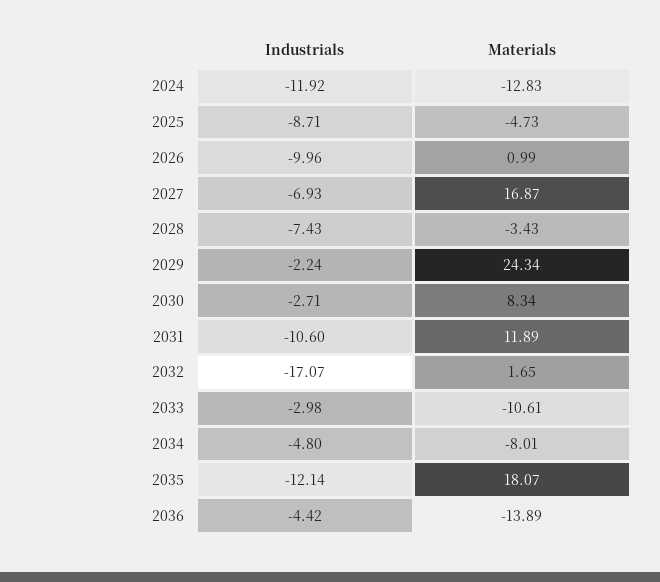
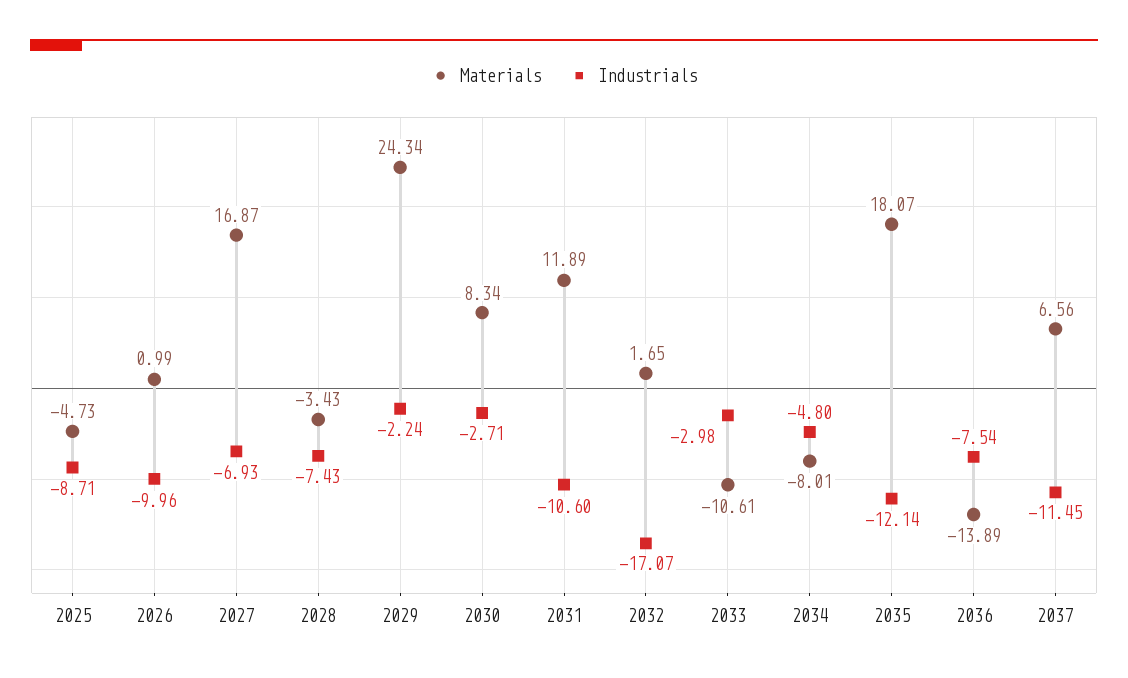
Industrials, 2024: -11.92 -> none
Materials, 2024: -12.83 -> none
Industrials, 2036: -4.42 -> -7.54
Materials, 2037: none -> 6.56
Industrials, 2037: none -> -11.45

